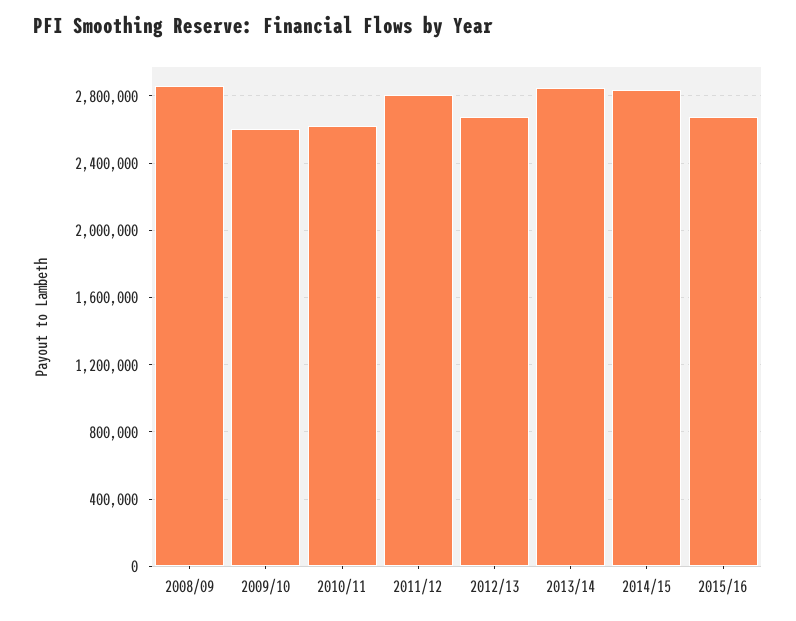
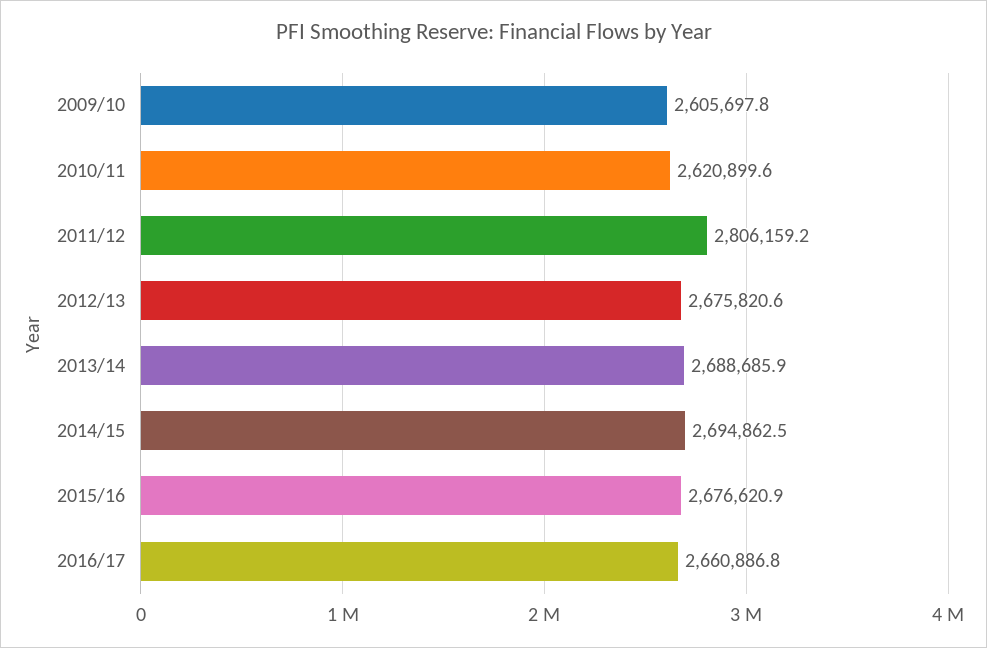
2008/09: 2850000 -> none
2013/14: 2850000 -> 2688685.9
2014/15: 2850000 -> 2694862.5
2016/17: none -> 2660886.8

